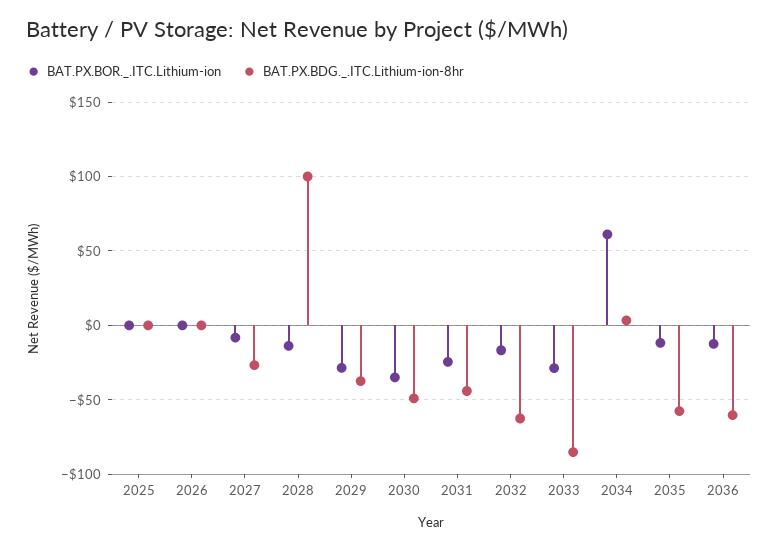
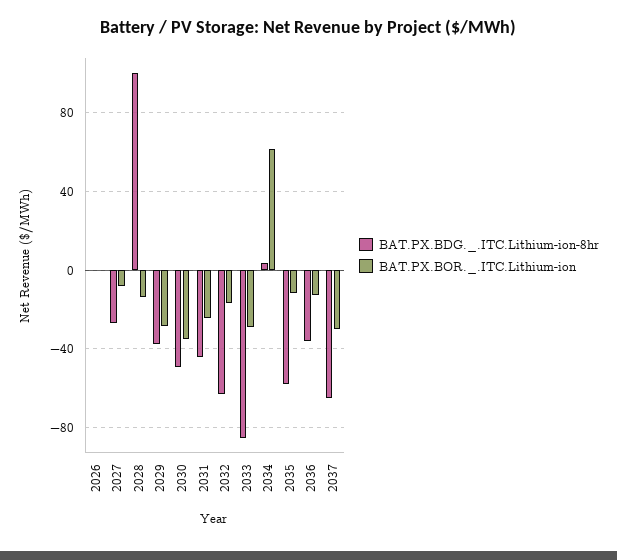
BAT.PX.BOR._.ITC.Lithium-ion, 2025: 0 -> none
BAT.PX.BDG._.ITC.Lithium-ion-8hr, 2025: 0 -> none
BAT.PX.BDG._.ITC.Lithium-ion-8hr, 2036: -60 -> -35
BAT.PX.BDG._.ITC.Lithium-ion-8hr, 2037: none -> -65
BAT.PX.BOR._.ITC.Lithium-ion, 2037: none -> -30

